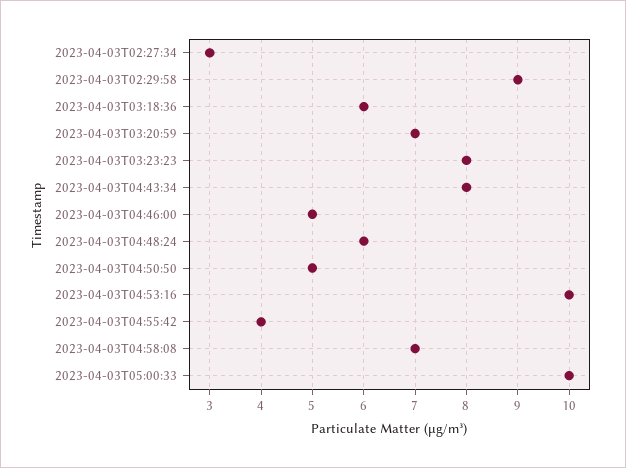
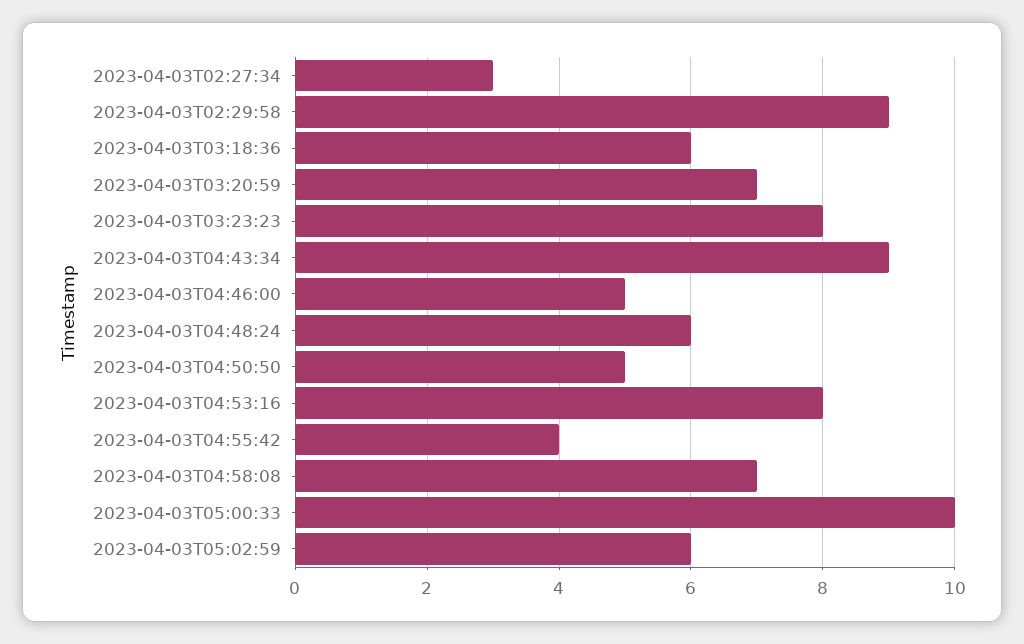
2023-04-03T04:43:34: 8 -> 9
2023-04-03T04:53:16: 10 -> 8
2023-04-03T05:02:59: none -> 6

